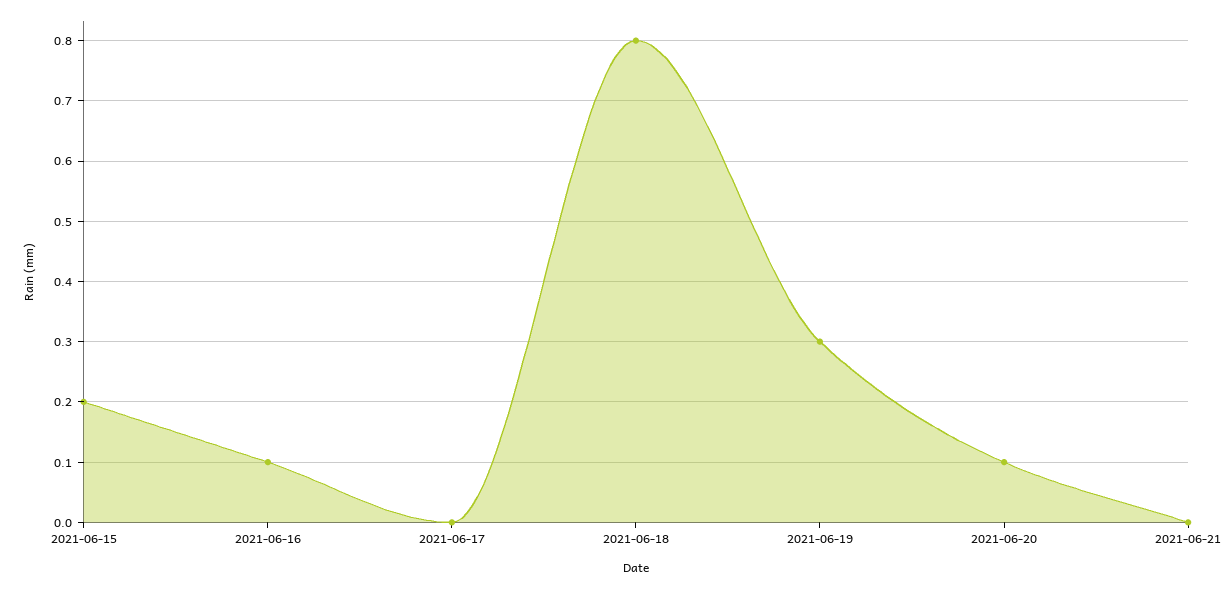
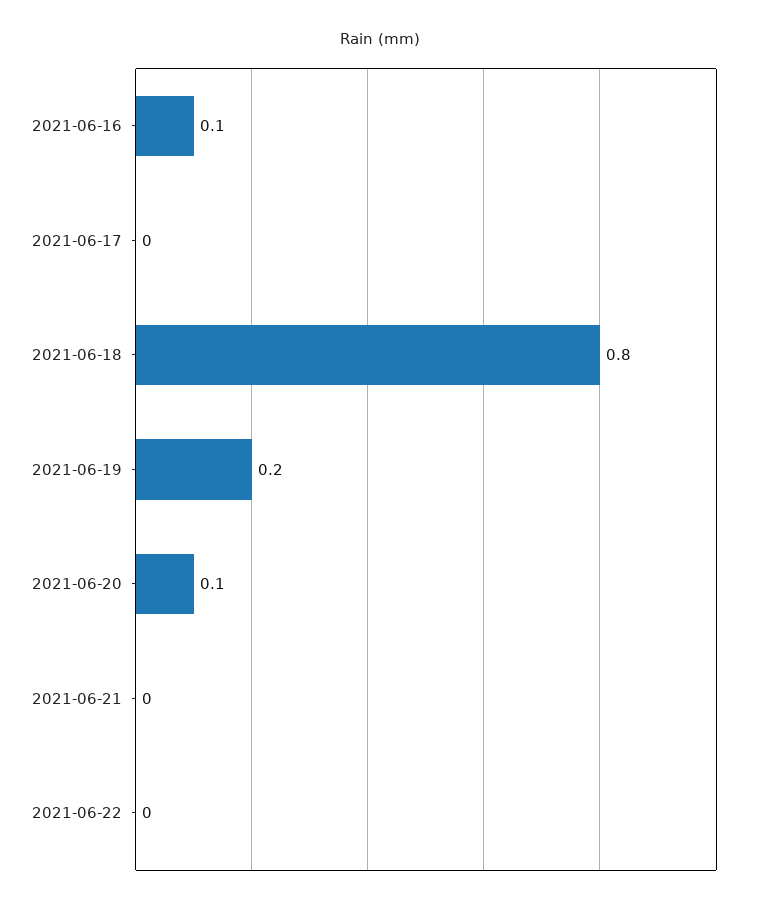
2021-06-15: 0.2 -> none
2021-06-19: 0.3 -> 0.2
2021-06-22: none -> 0

